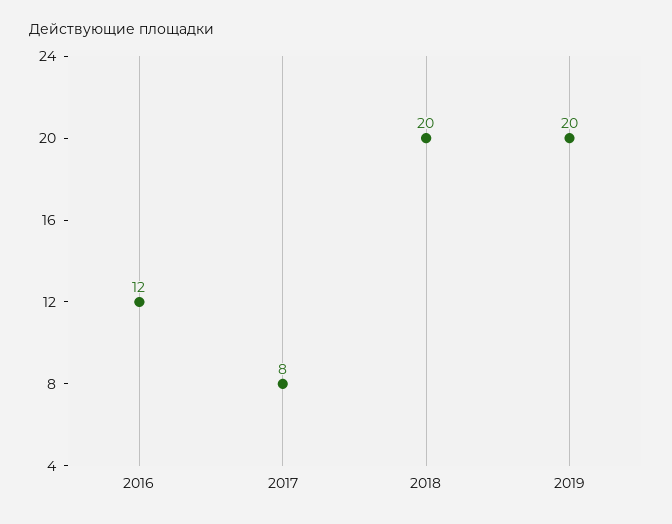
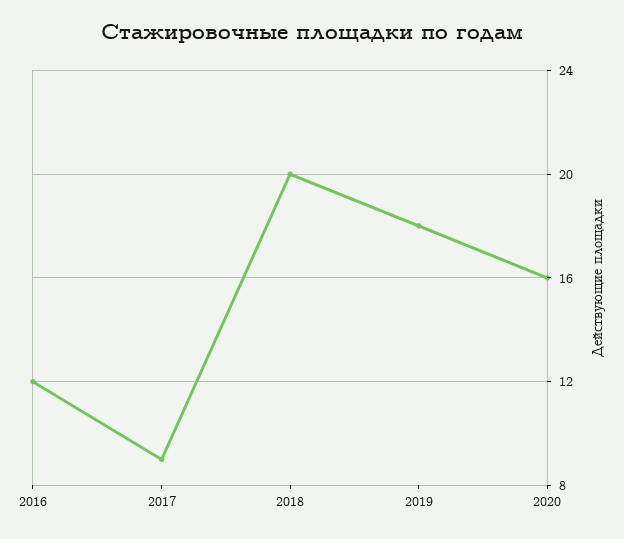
2017: 8 -> 9
2019: 20 -> 18
2020: none -> 16

